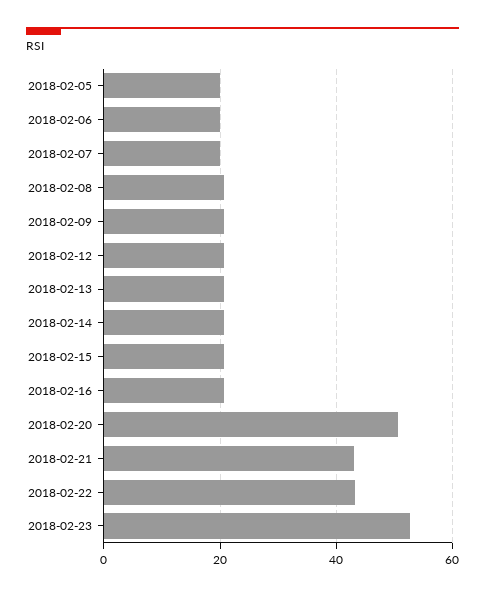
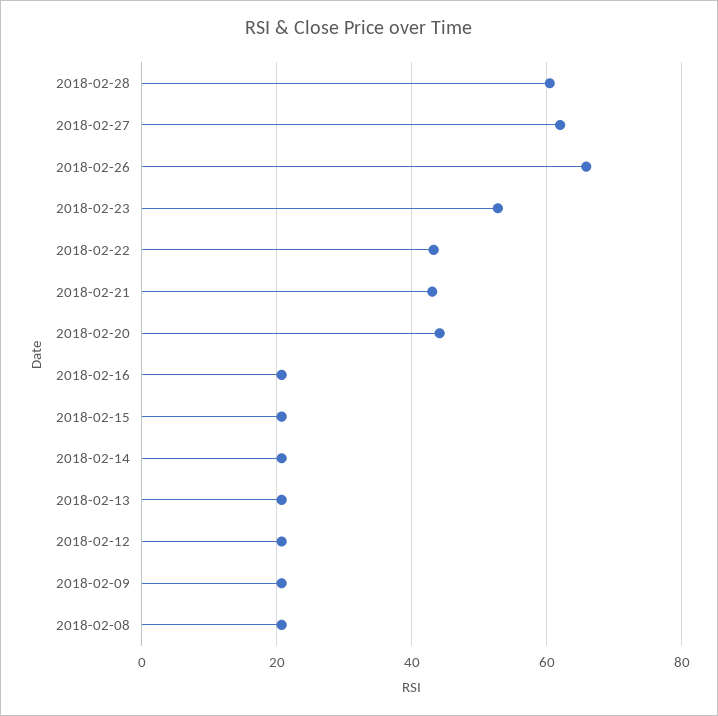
2018-02-05: 20 -> none
2018-02-06: 20 -> none
2018-02-07: 20 -> none
2018-02-20: 50 -> 44
2018-02-28: none -> 60
2018-02-27: none -> 62
2018-02-26: none -> 66

